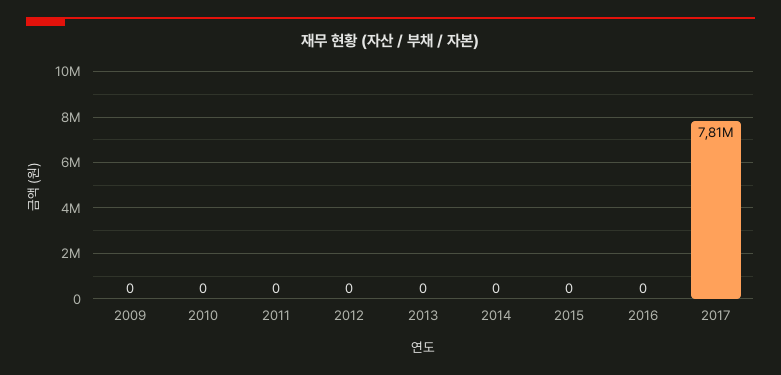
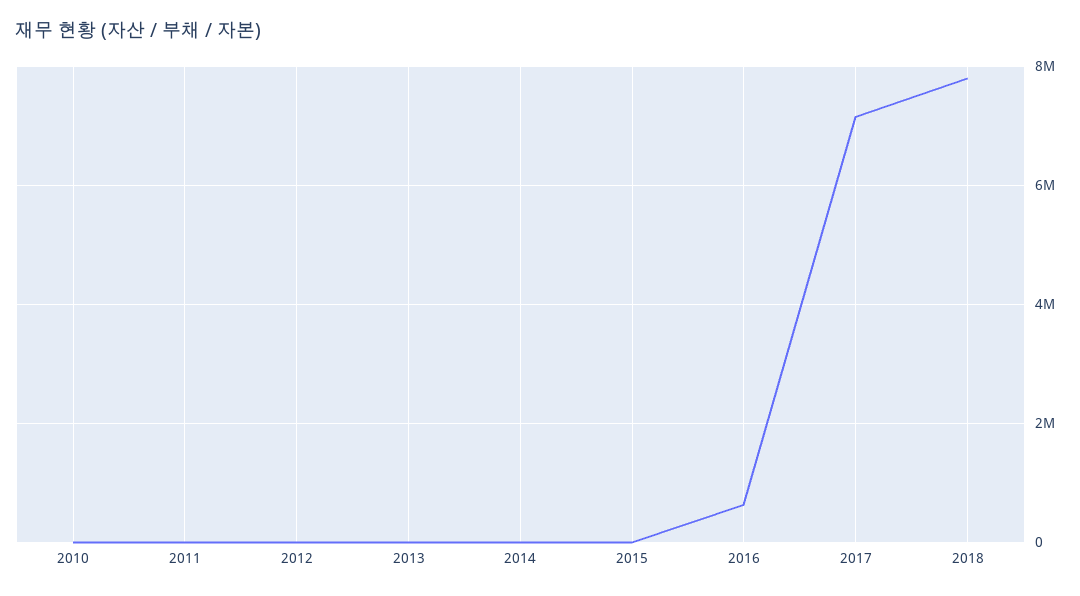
2009: 0 -> none
2016: 0 -> 600000
2017: 7810000 -> 7200000
2018: none -> 7800000

